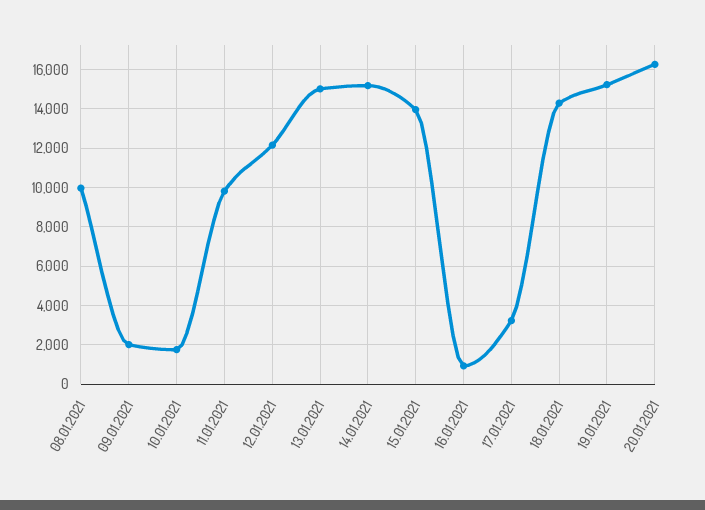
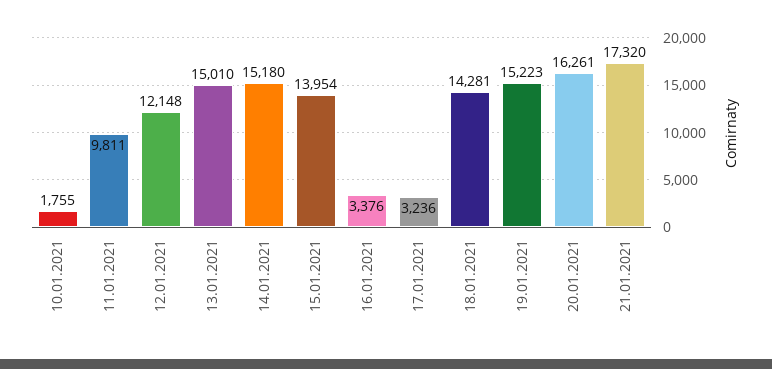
08.01.2021: 10000 -> none
09.01.2021: 2000 -> none
16.01.2021: 1000 -> 3376
21.01.2021: none -> 17320

